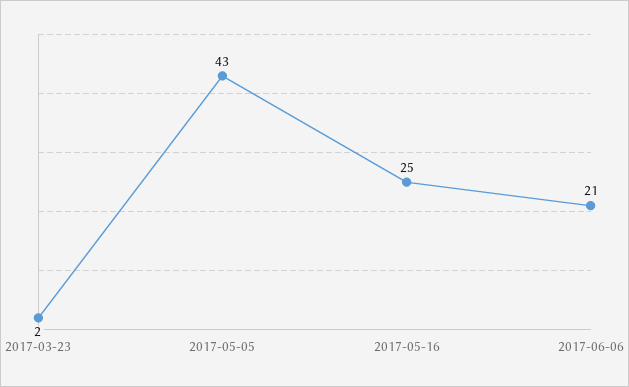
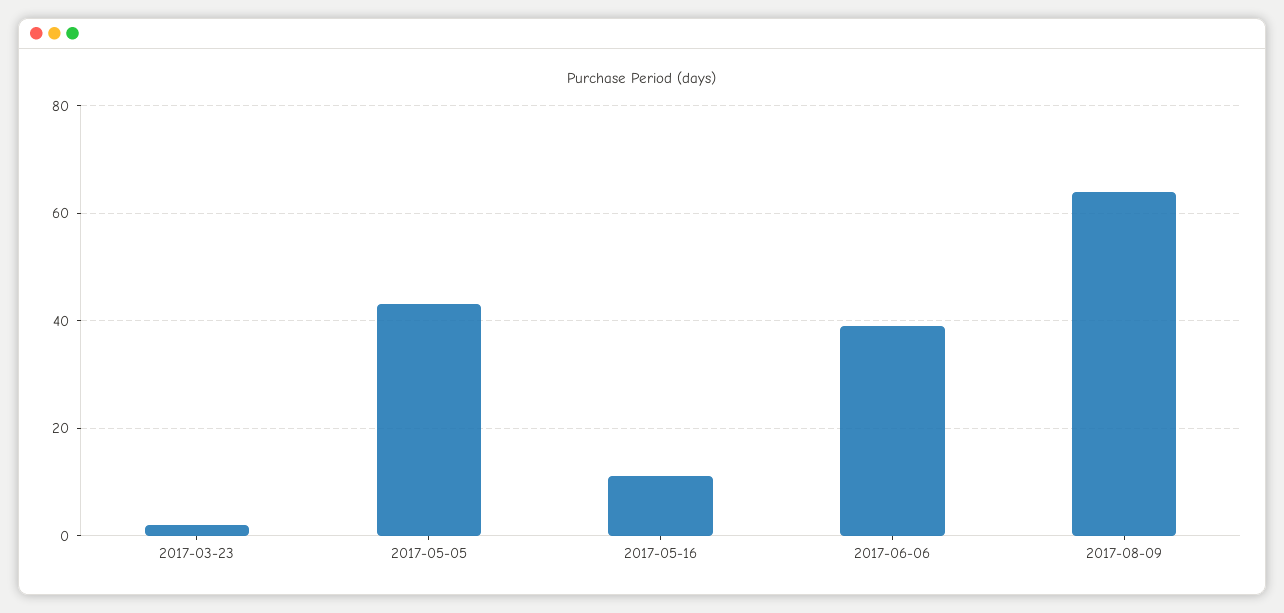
2017-05-16: 25 -> 10
2017-06-06: 21 -> 40
2017-08-09: none -> 65

